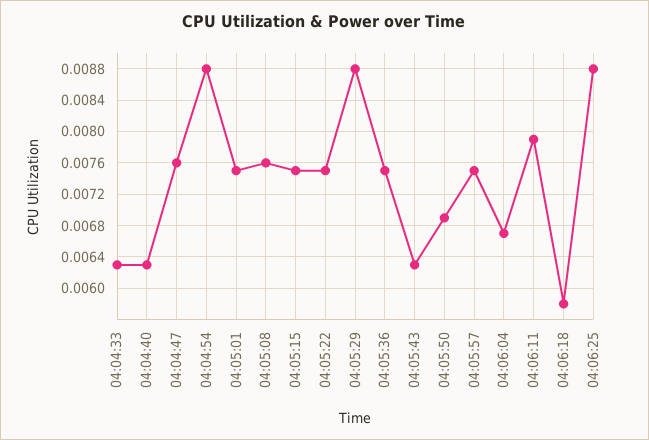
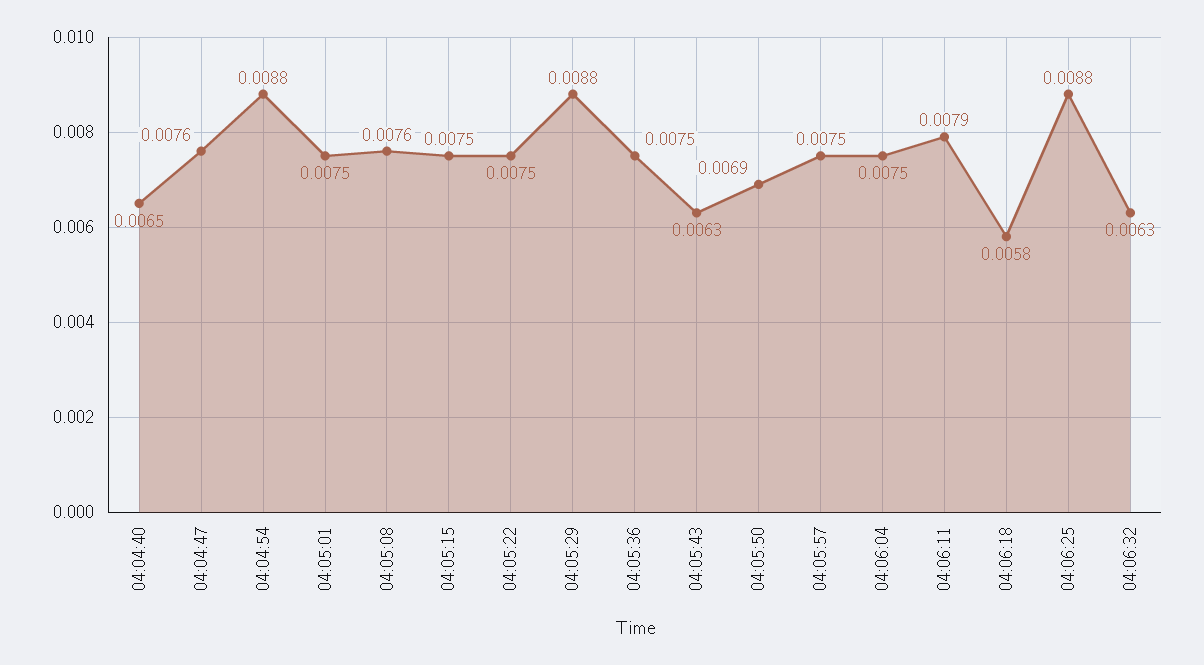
04:04:33: 0.0063 -> none
04:04:40: 0.0063 -> 0.0065
04:06:04: 0.0067 -> 0.0075
04:06:32: none -> 0.0063

